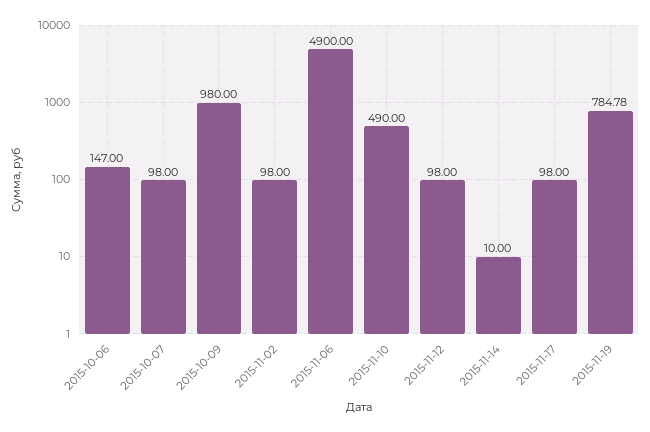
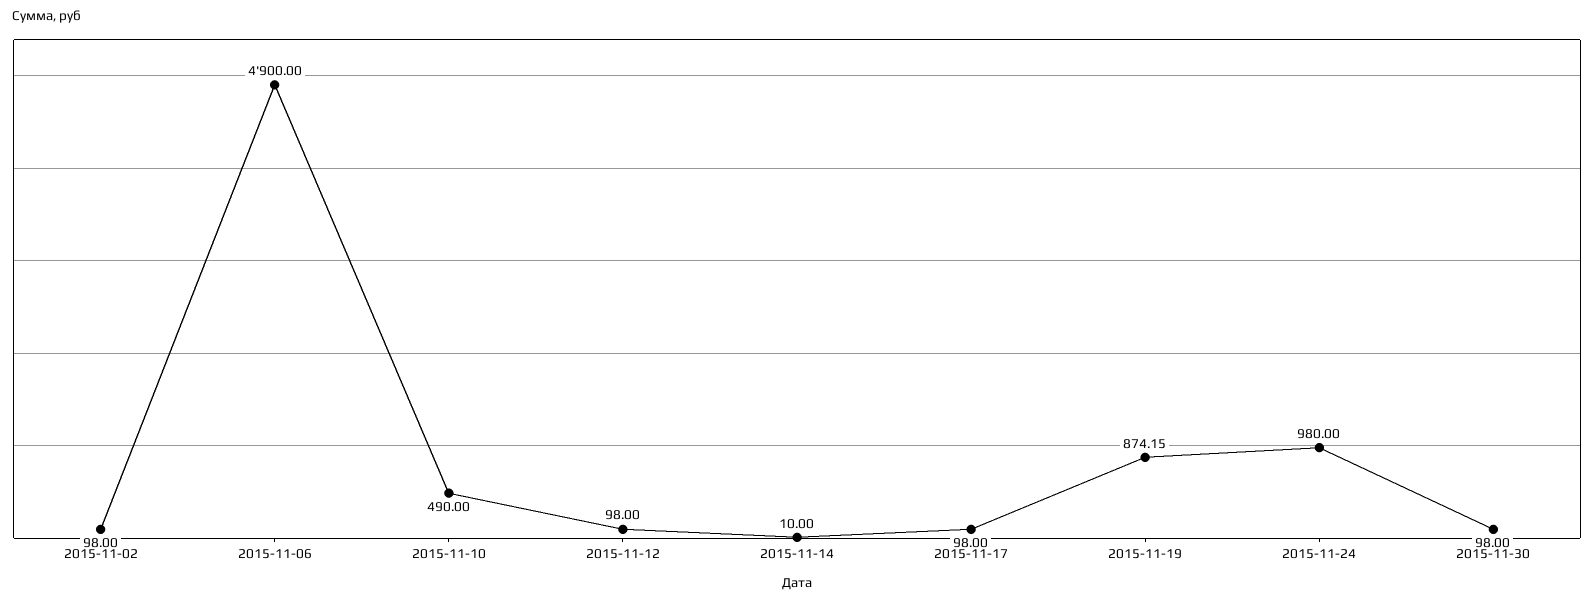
2015-10-06: 147 -> none
2015-10-07: 98 -> none
2015-10-09: 980 -> none
2015-11-19: 784.78 -> 874.15
2015-11-24: none -> 980
2015-11-30: none -> 98

